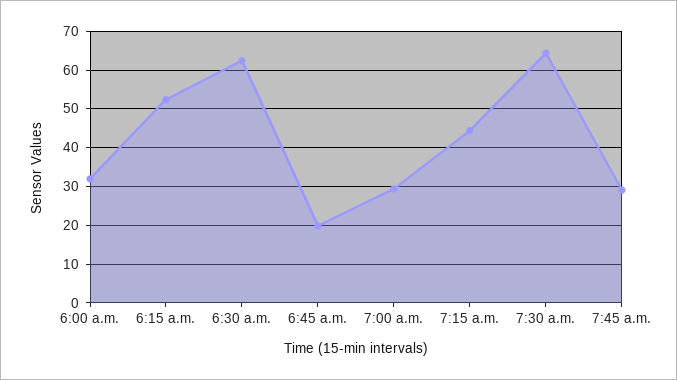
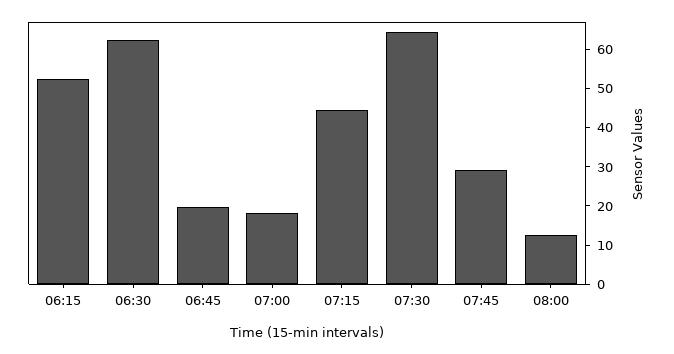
6:00 a.m.: 32 -> none
7:00 a.m.: 30 -> 17.5
08:00: none -> 12.5

